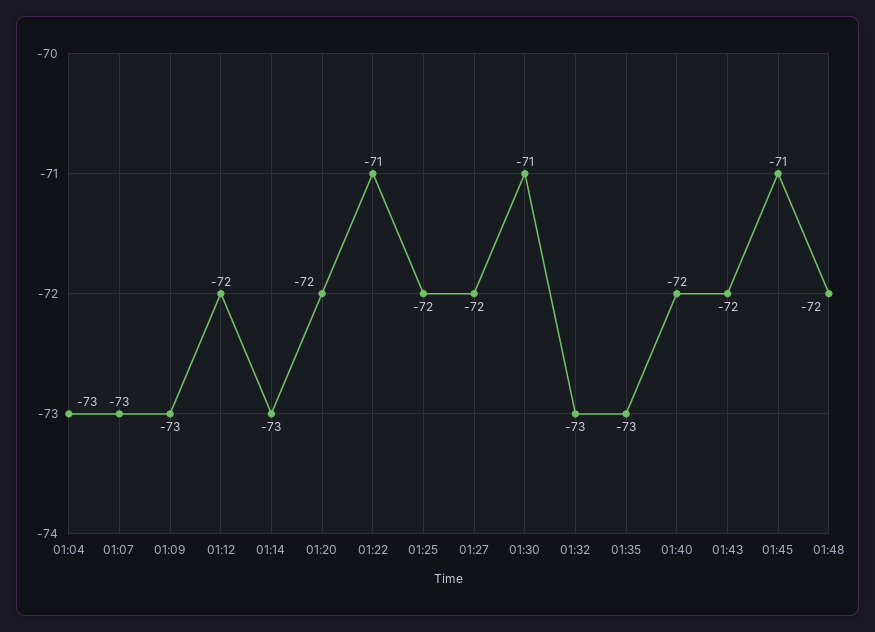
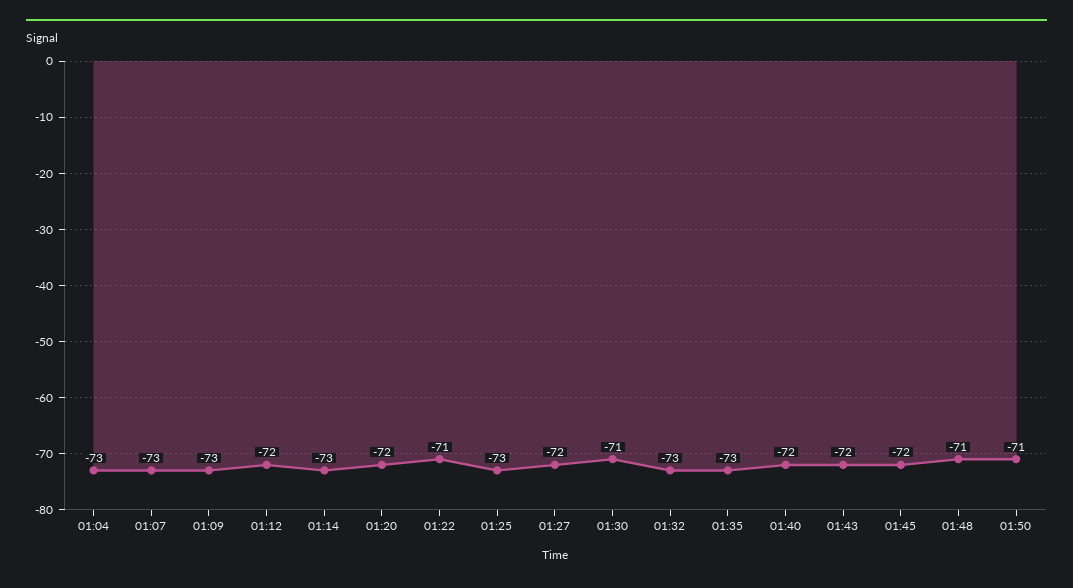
01:25: -72 -> -73
01:45: -71 -> -72
01:48: -72 -> -71
01:50: none -> -71

